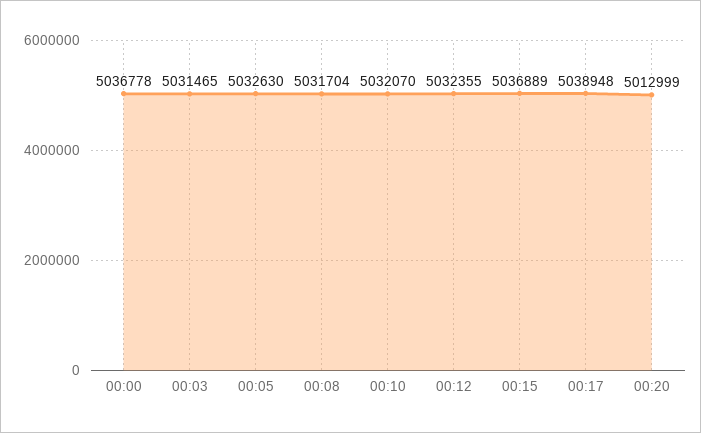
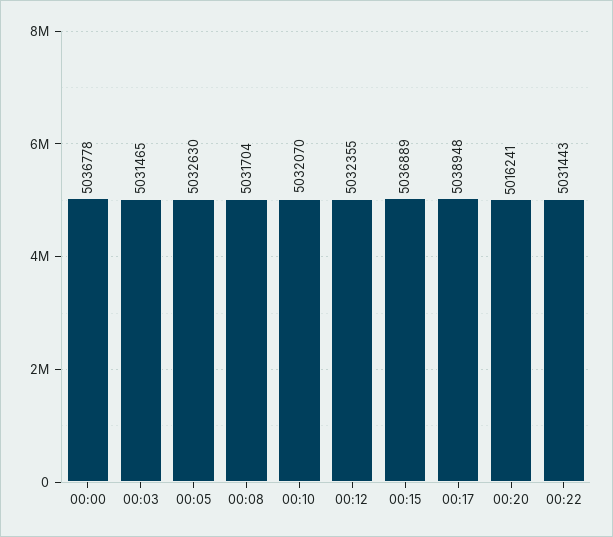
00:20: 5012999 -> 5016241
00:22: none -> 5031443

